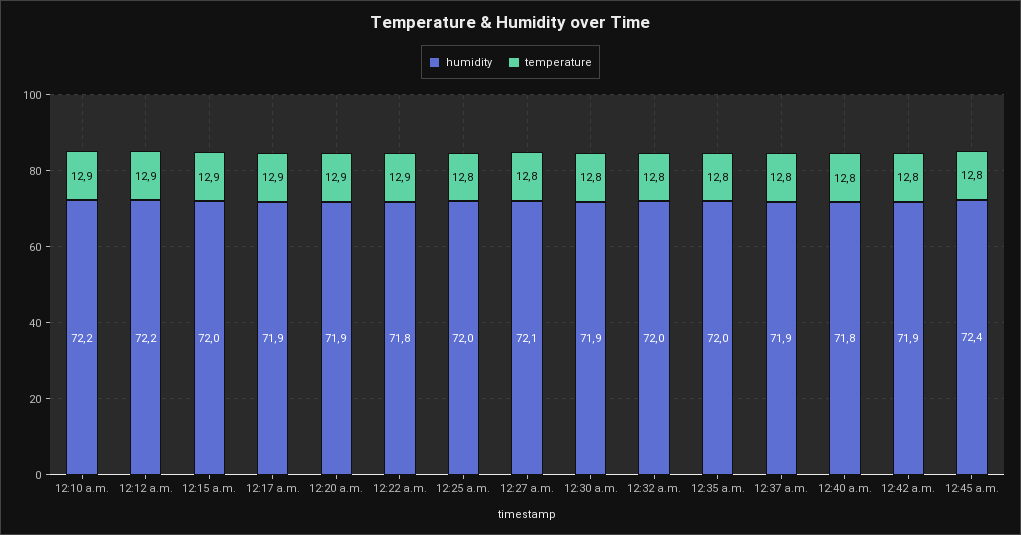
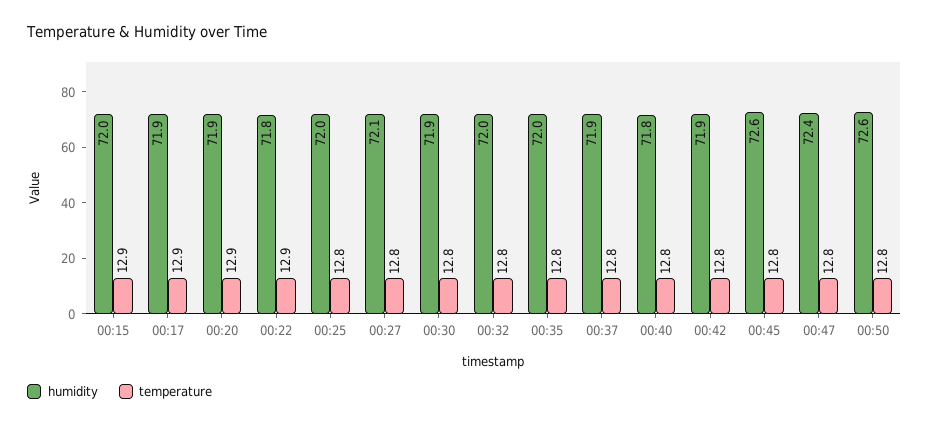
humidity, 12:10 a.m.: 72.2 -> none
temperature, 12:10 a.m.: 12.9 -> none
humidity, 12:12 a.m.: 72.2 -> none
temperature, 12:12 a.m.: 12.9 -> none
humidity, 12:45 a.m.: 72.4 -> 72.6
humidity, 00:47: none -> 72.4
temperature, 00:47: none -> 12.8
humidity, 00:50: none -> 72.6
temperature, 00:50: none -> 12.8

